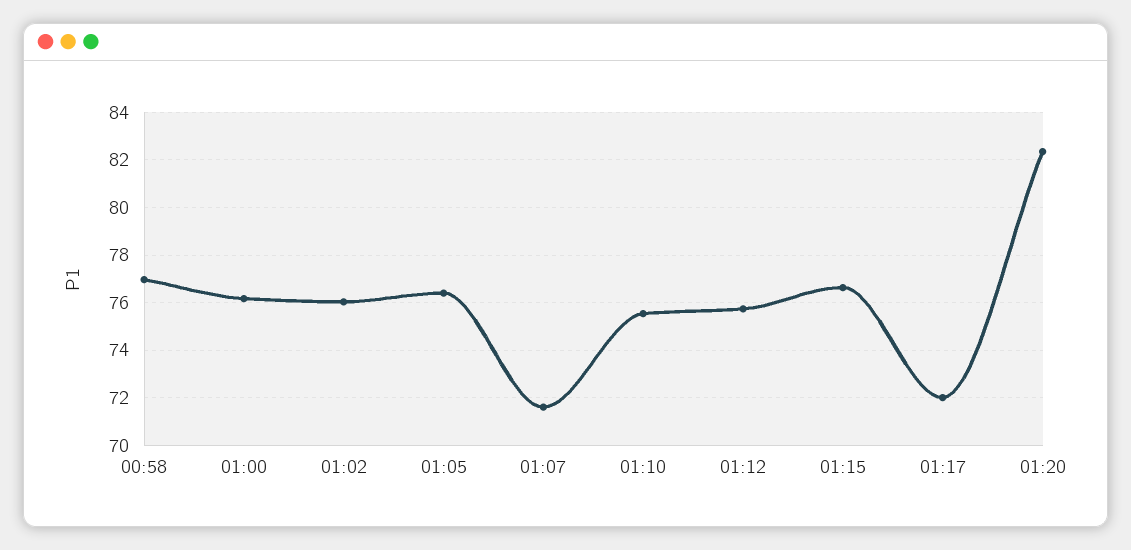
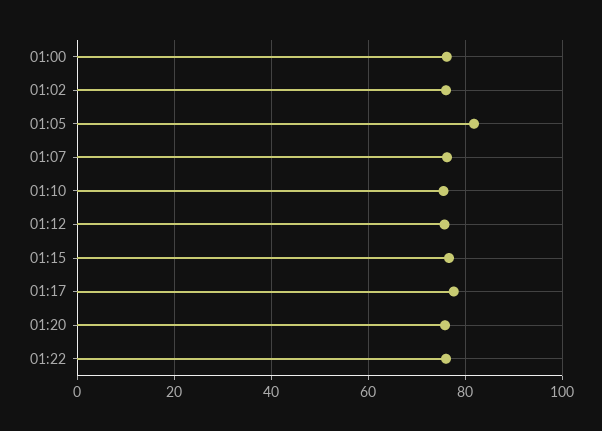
00:58: 77 -> none
01:05: 76.5 -> 82
01:07: 71.5 -> 76
01:17: 72 -> 78
01:20: 82.5 -> 76
01:22: none -> 76

